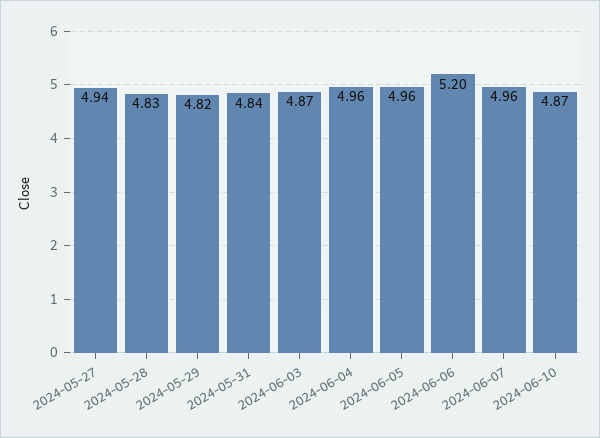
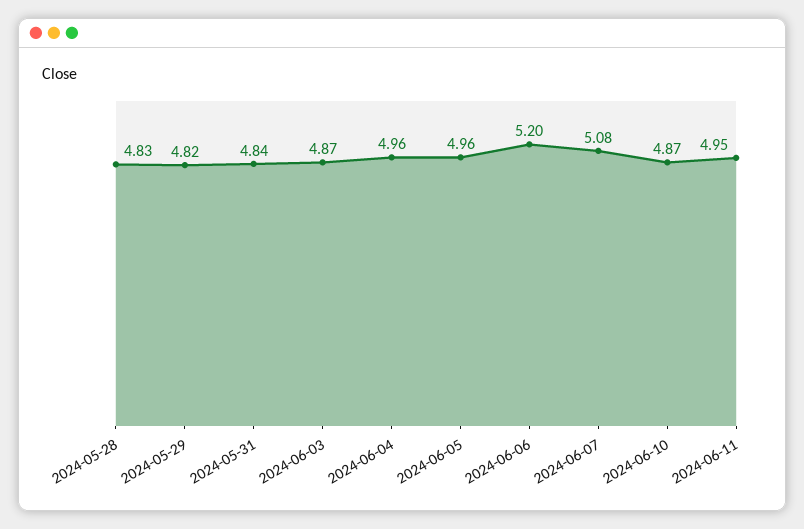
2024-05-27: 4.94 -> none
2024-06-07: 4.96 -> 5.08
2024-06-11: none -> 4.95

